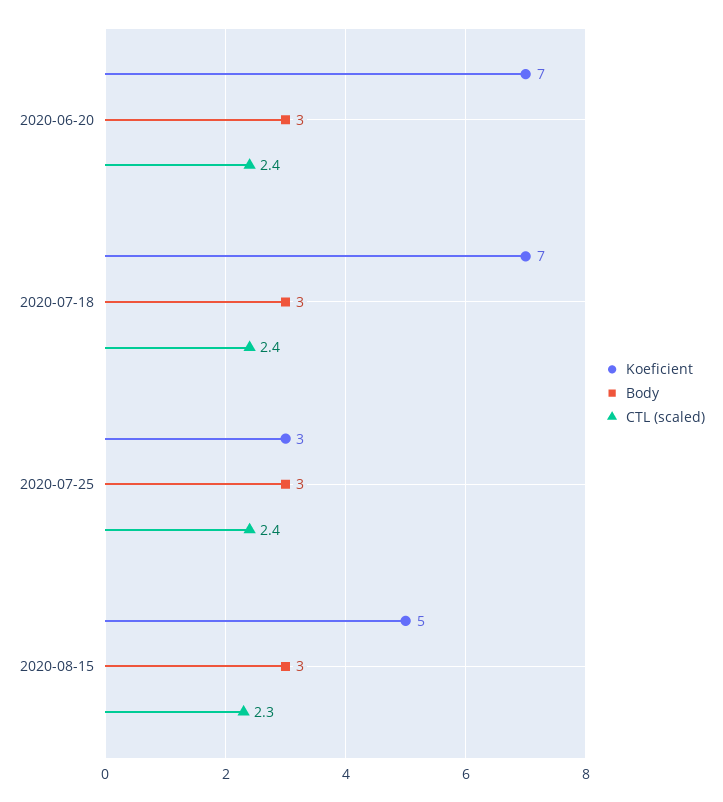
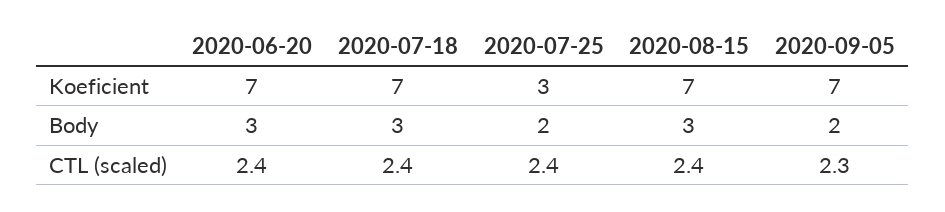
Body, 2020-07-25: 3 -> 2
Koeficient, 2020-08-15: 5 -> 7
CTL (scaled), 2020-08-15: 2.3 -> 2.4
Koeficient, 2020-09-05: none -> 7
Body, 2020-09-05: none -> 2
CTL (scaled), 2020-09-05: none -> 2.3

